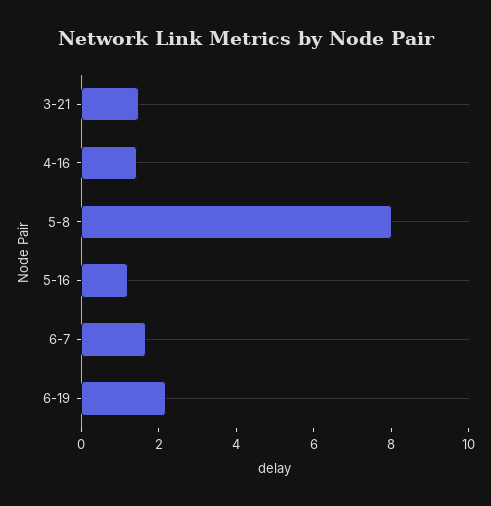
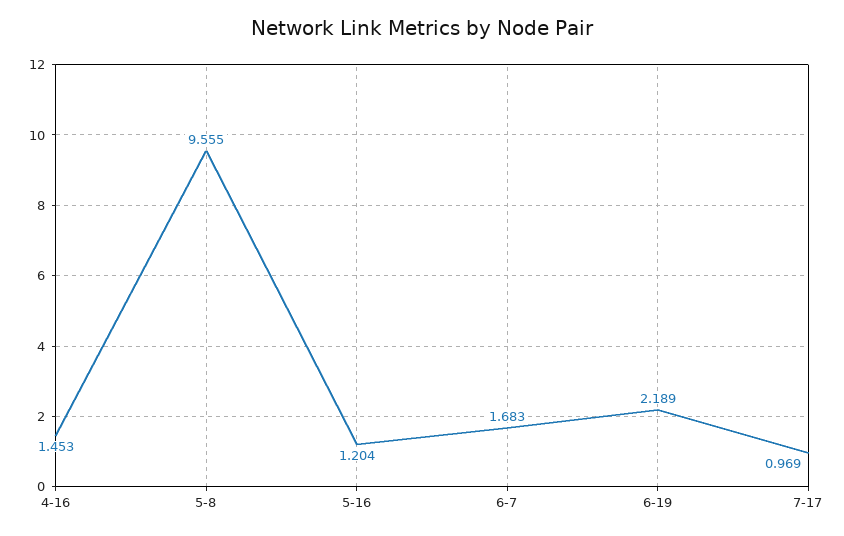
3-21: 1.5 -> none
5-8: 8 -> 9.555
7-17: none -> 0.969

